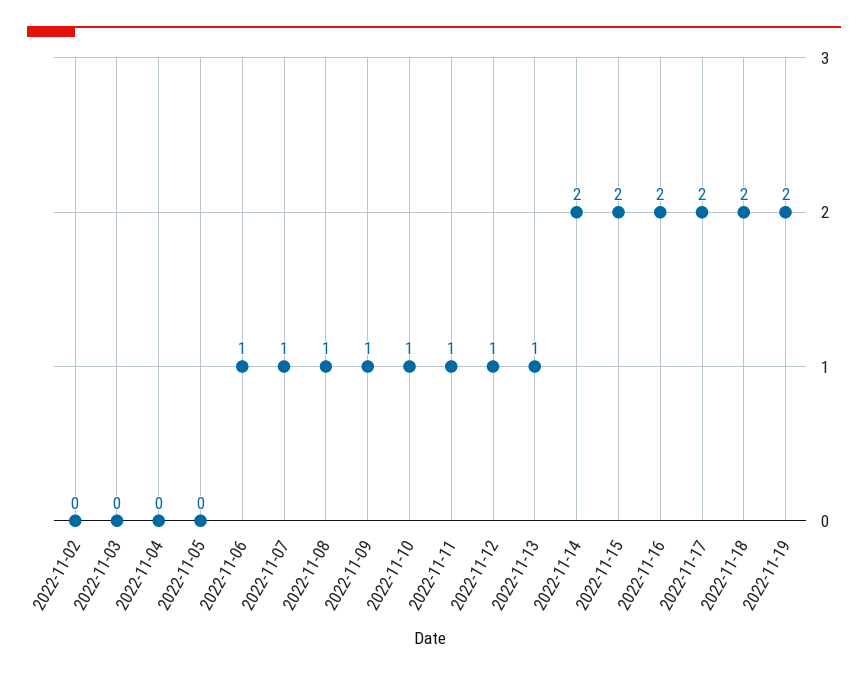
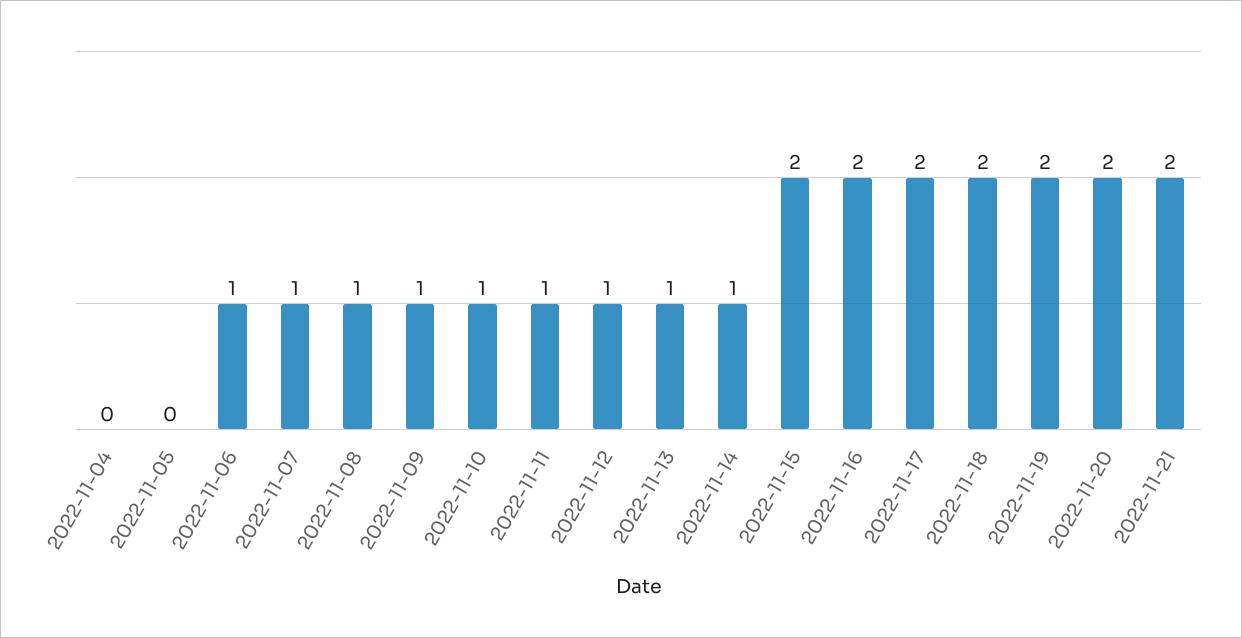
2022-11-02: 0 -> none
2022-11-03: 0 -> none
2022-11-14: 2 -> 1
2022-11-20: none -> 2
2022-11-21: none -> 2

